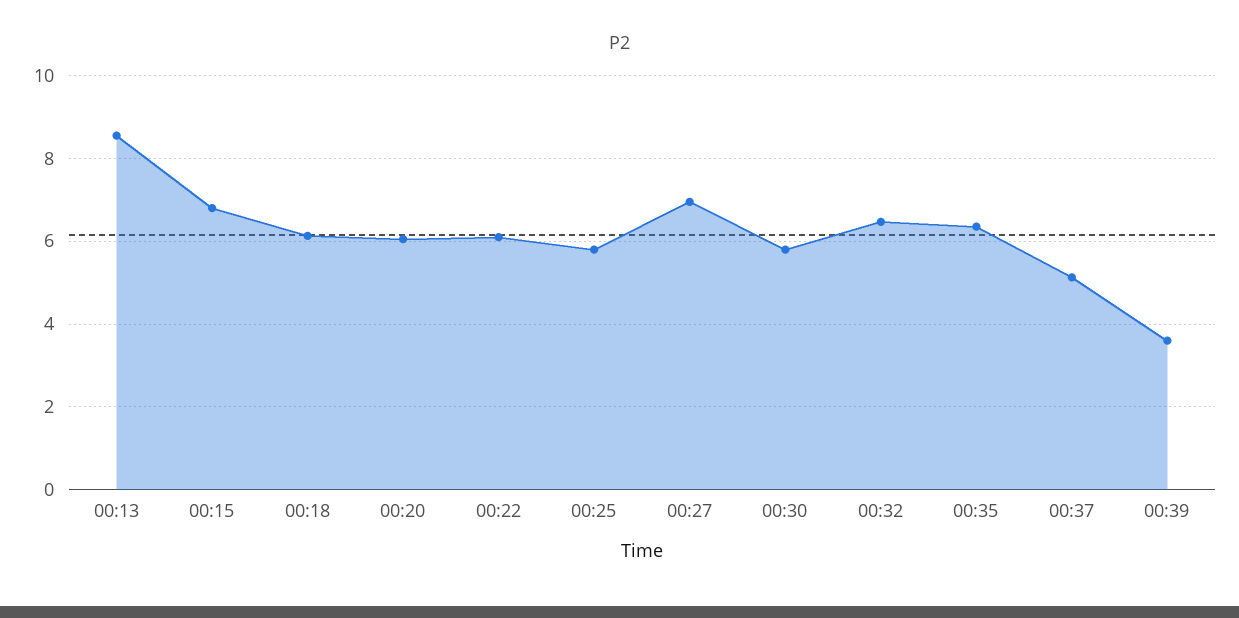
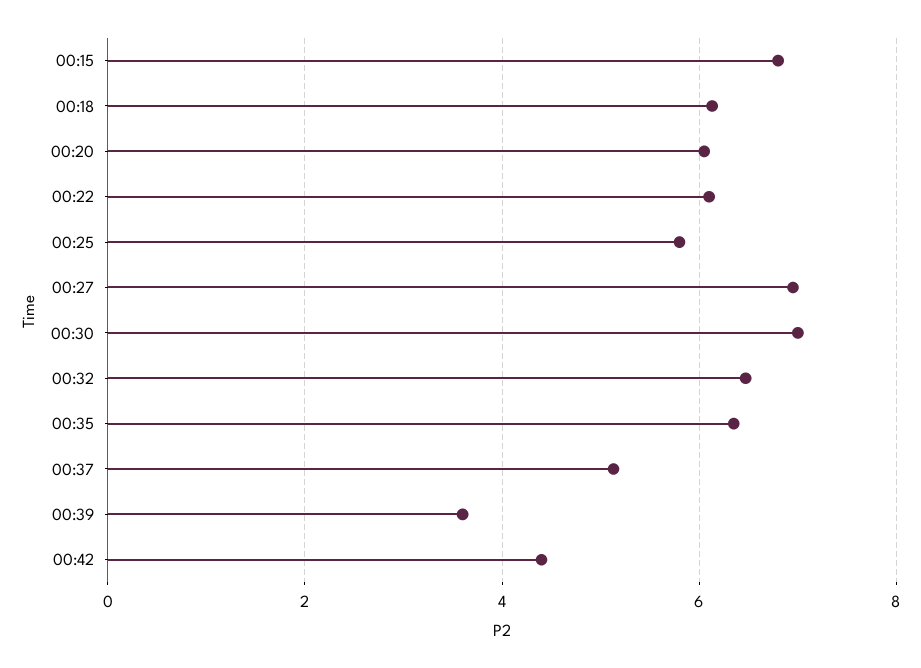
00:13: 8.6 -> none
00:30: 5.8 -> 7
00:42: none -> 4.4

